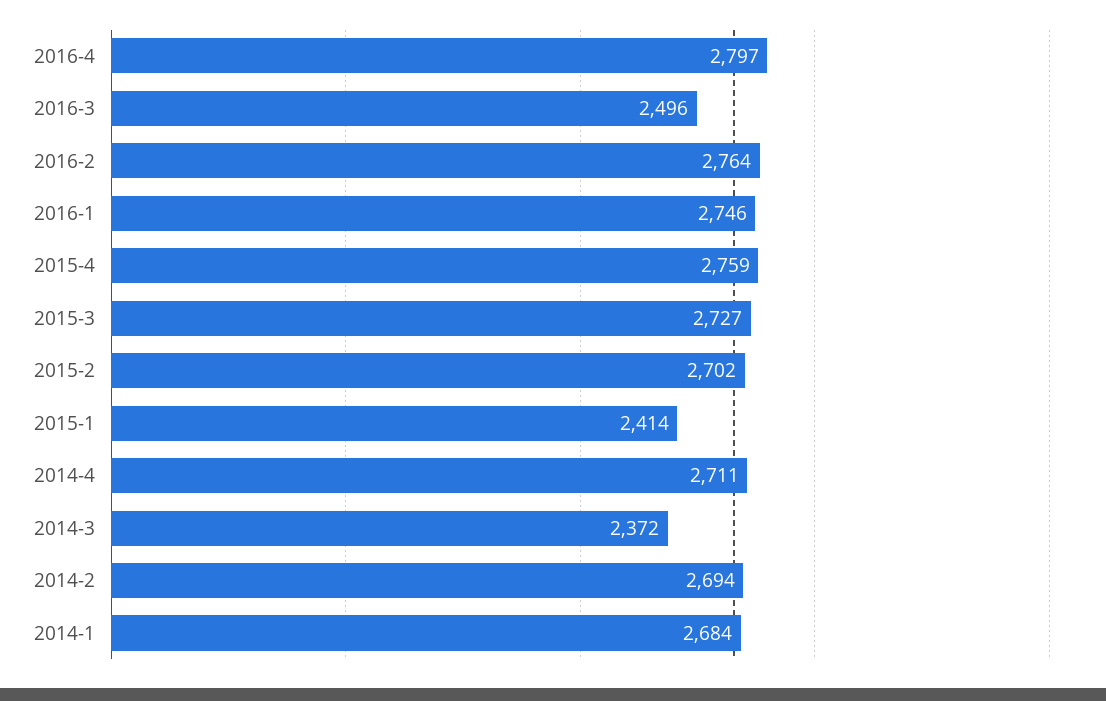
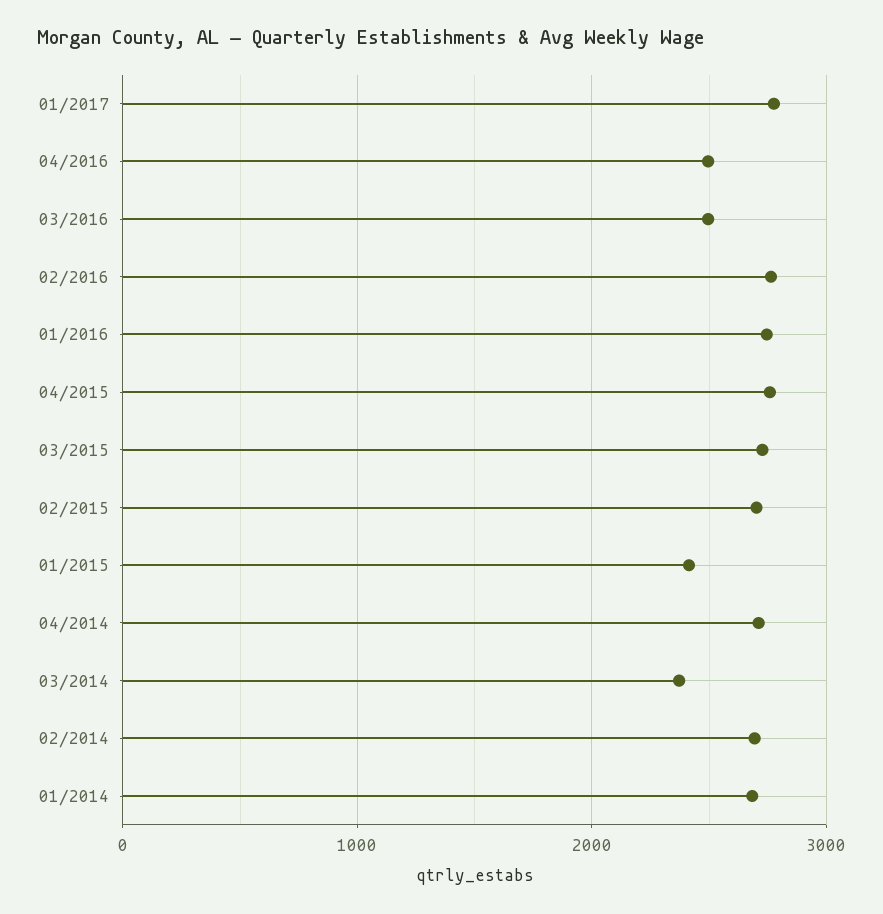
2016-4: 2797 -> 2500
01/2017: none -> 2800

